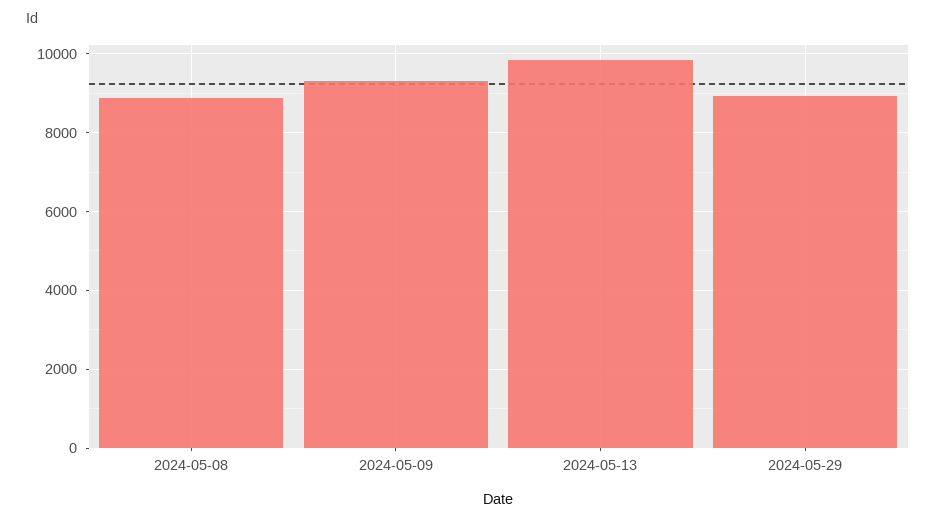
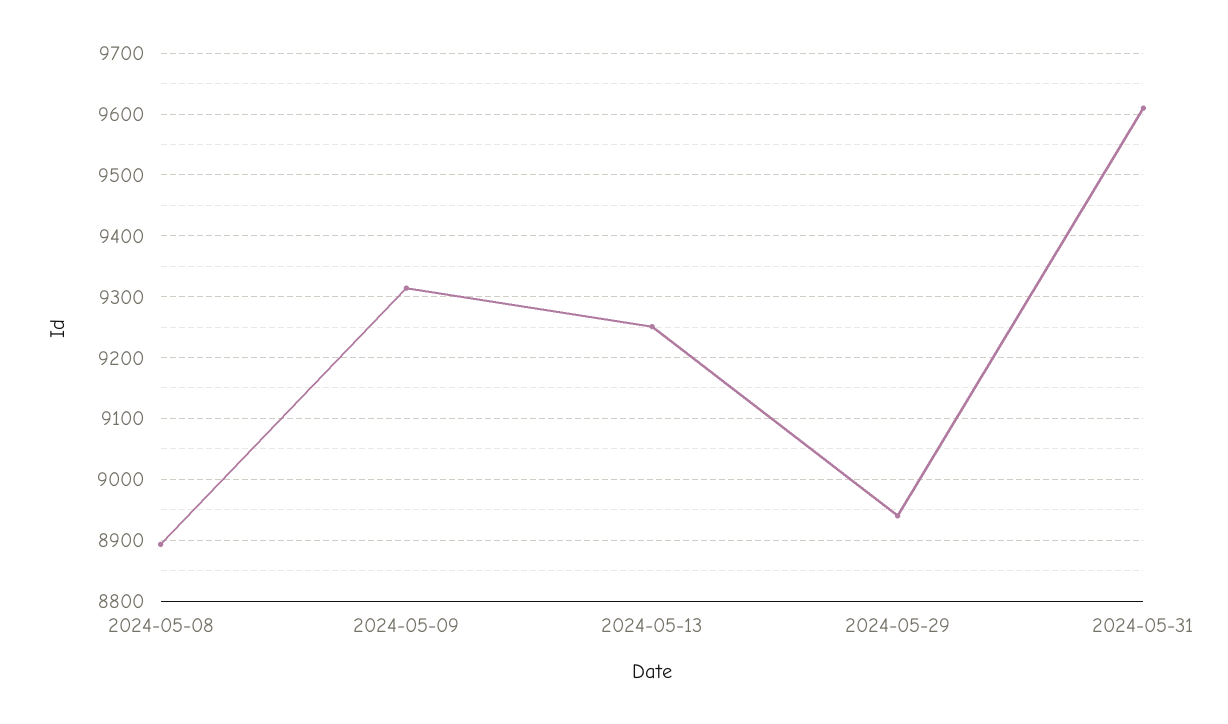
2024-05-13: 9800 -> 9250
2024-05-31: none -> 9610

